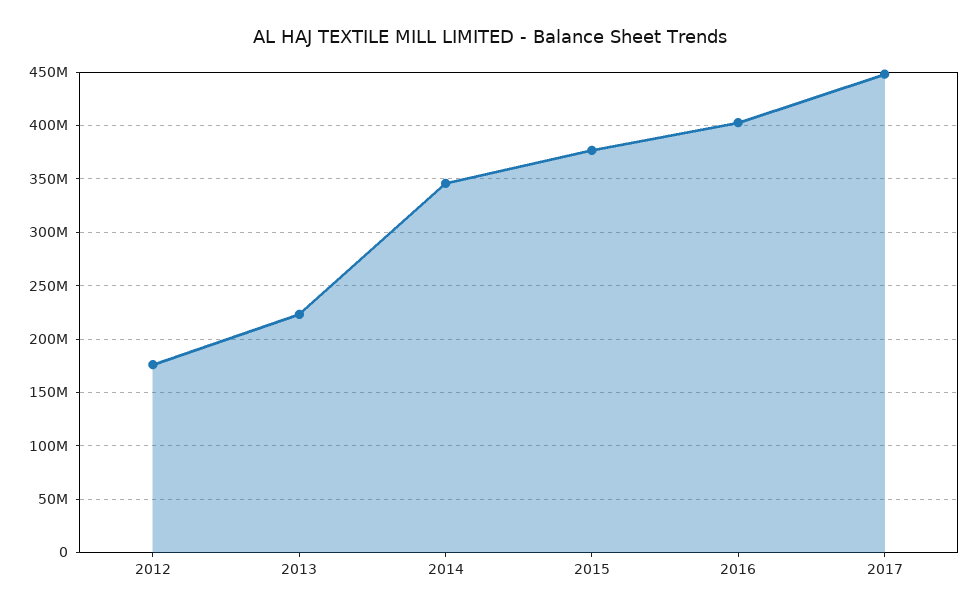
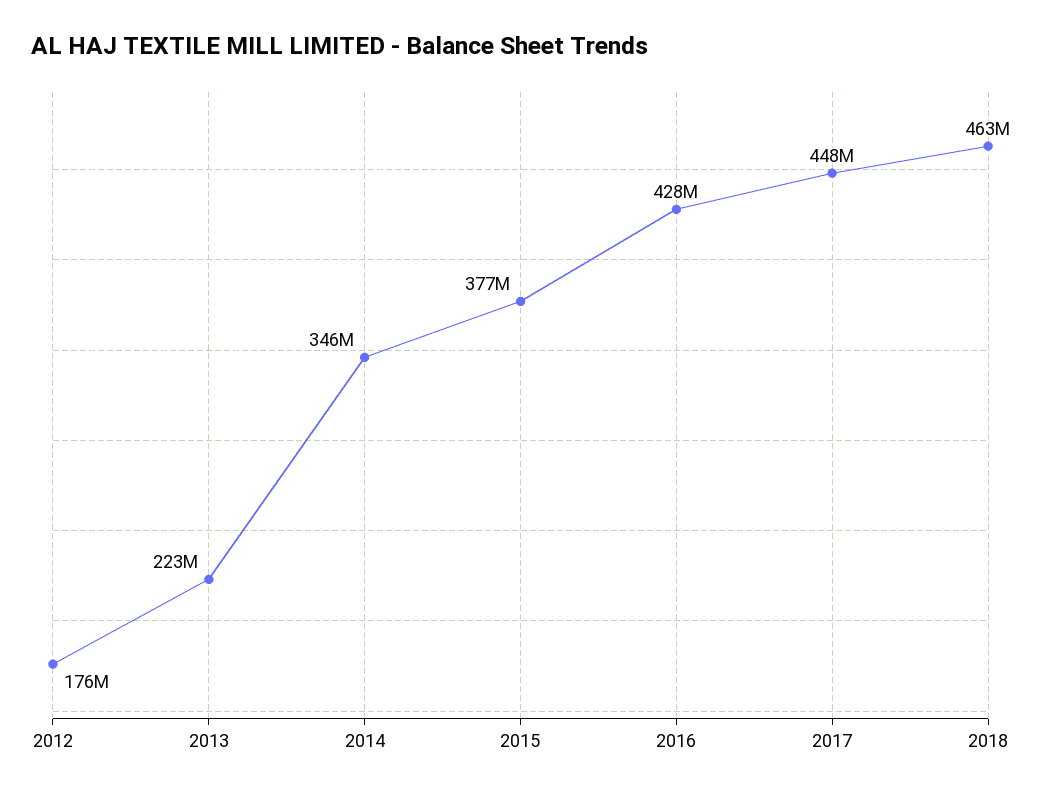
2016: 400000000 -> 428000000
2018: none -> 463000000

